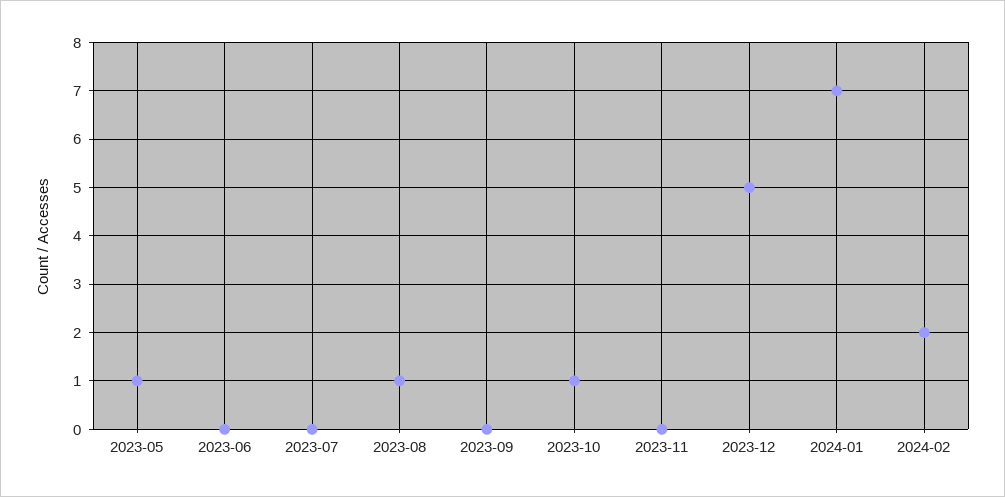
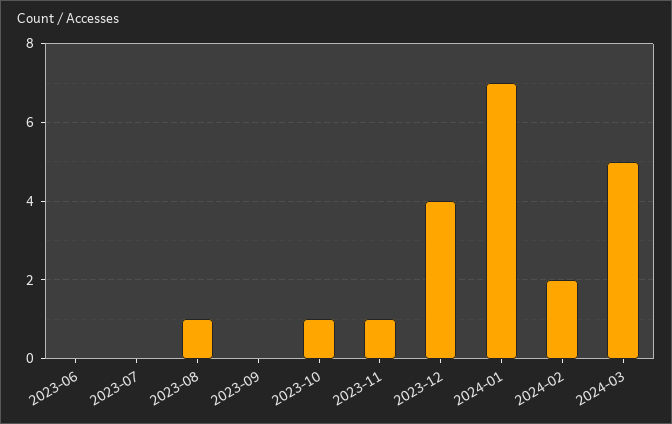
2023-05: 1 -> none
2023-11: 0 -> 1
2023-12: 5 -> 4
2024-03: none -> 5

